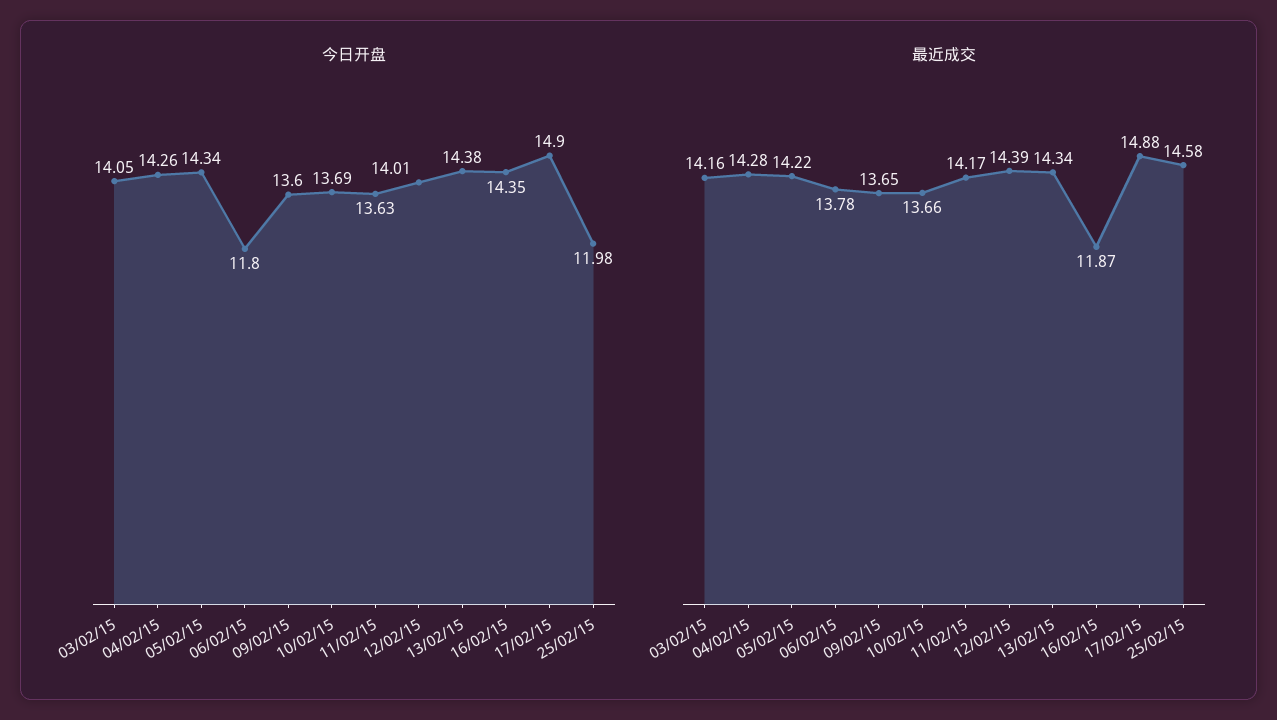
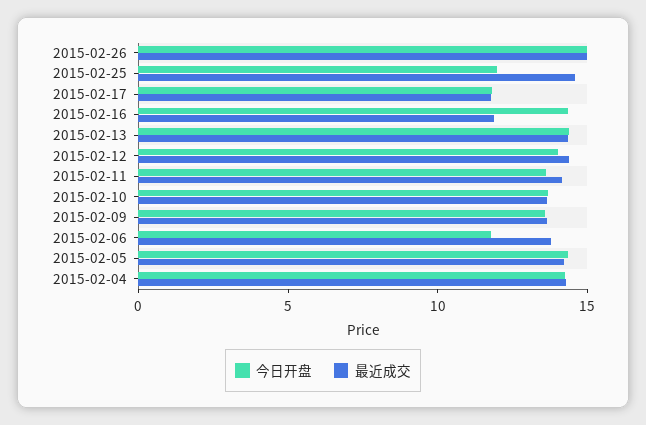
今日开盘, 03/02/15: 14.05 -> none
今日开盘, 17/02/15: 14.9 -> 12
最近成交, 03/02/15: 14.16 -> none
最近成交, 17/02/15: 14.88 -> 12
今日开盘, 2015-02-26: none -> 15
最近成交, 2015-02-26: none -> 15

